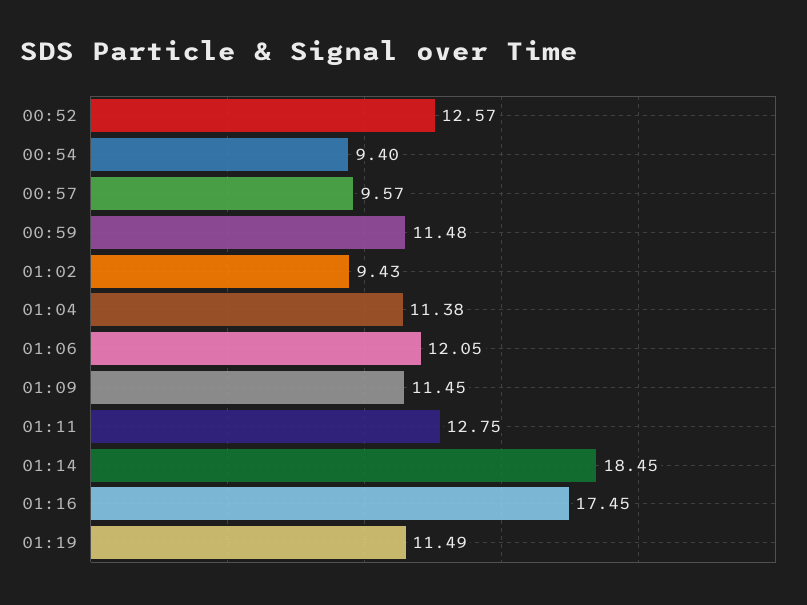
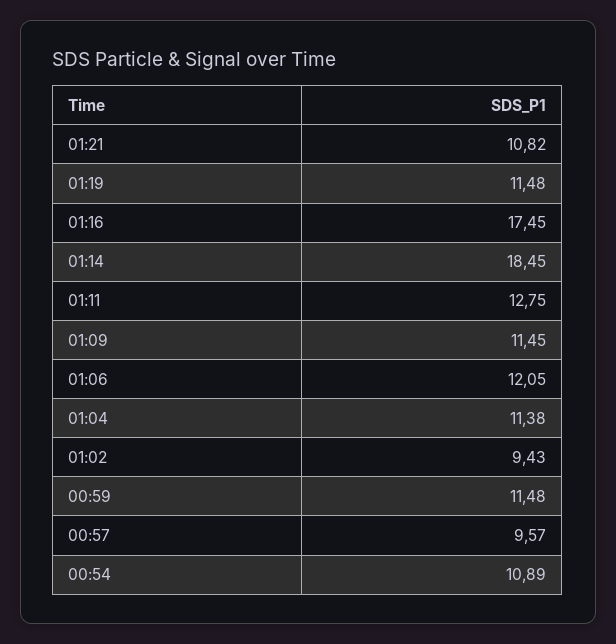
00:52: 12.57 -> none
00:54: 9.4 -> 10.89
01:19: 11.49 -> 11.48
01:21: none -> 10.82

